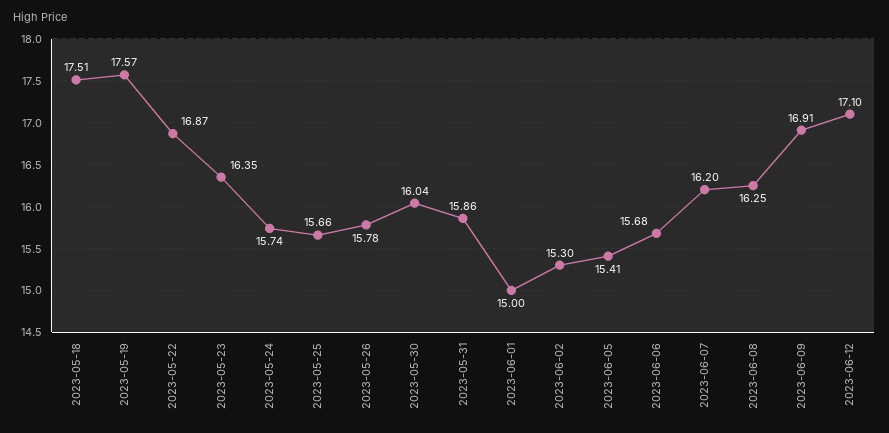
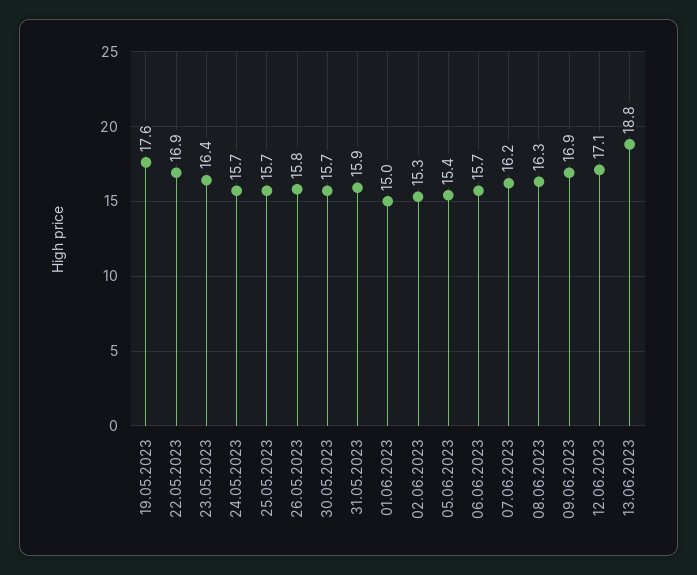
2023-05-18: 17.51 -> none
2023-05-30: 16.04 -> 15.7
13.06.2023: none -> 18.8

